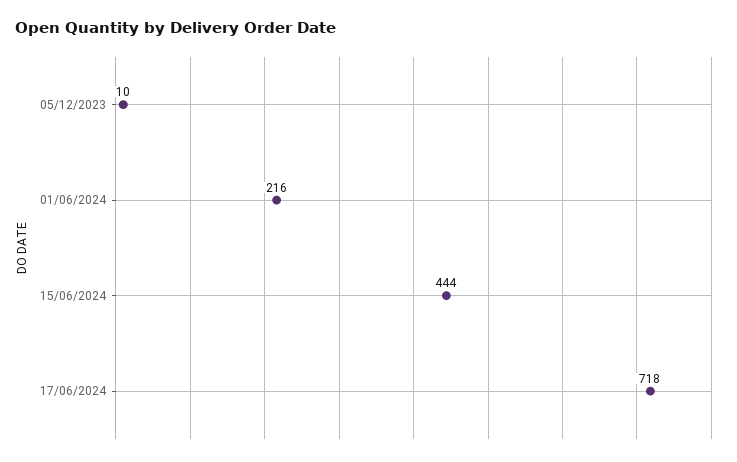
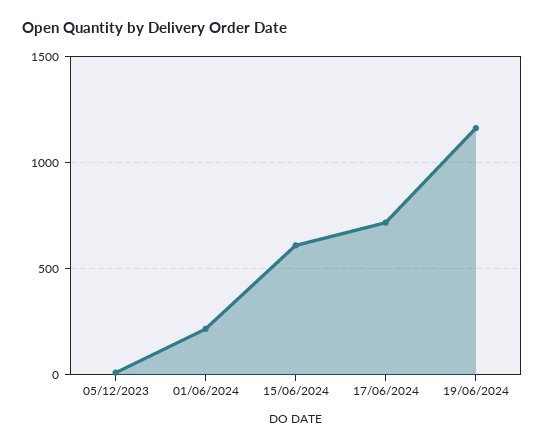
15/06/2024: 444 -> 600
19/06/2024: none -> 1150

